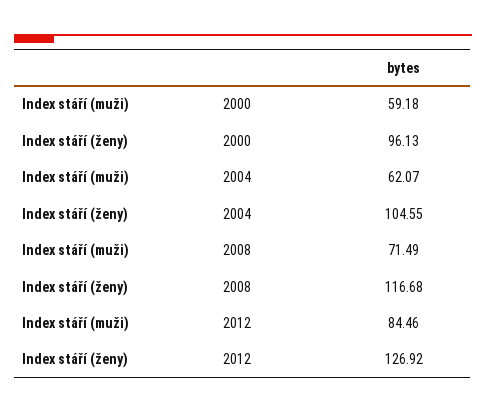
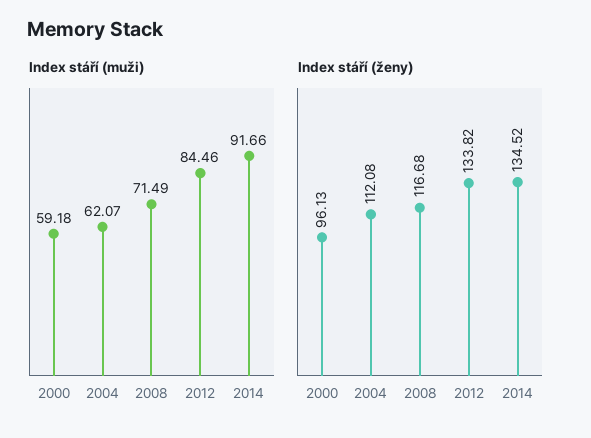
Index stáří (ženy), 2004: 104.55 -> 112.08
Index stáří (ženy), 2012: 126.92 -> 133.82
Index stáří (muži), 2014: none -> 91.66
Index stáří (ženy), 2014: none -> 134.52

